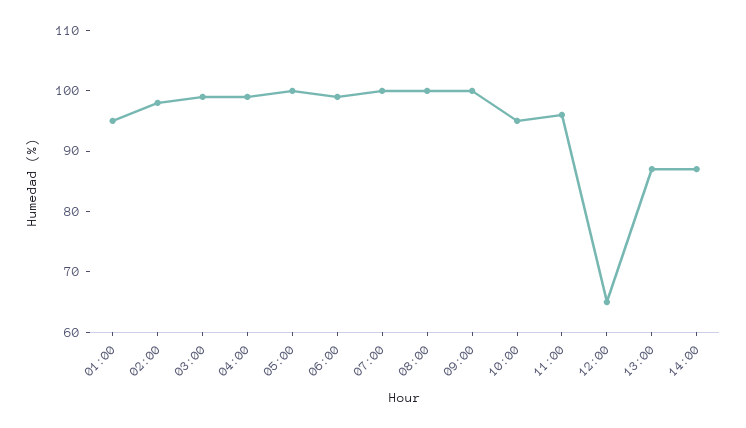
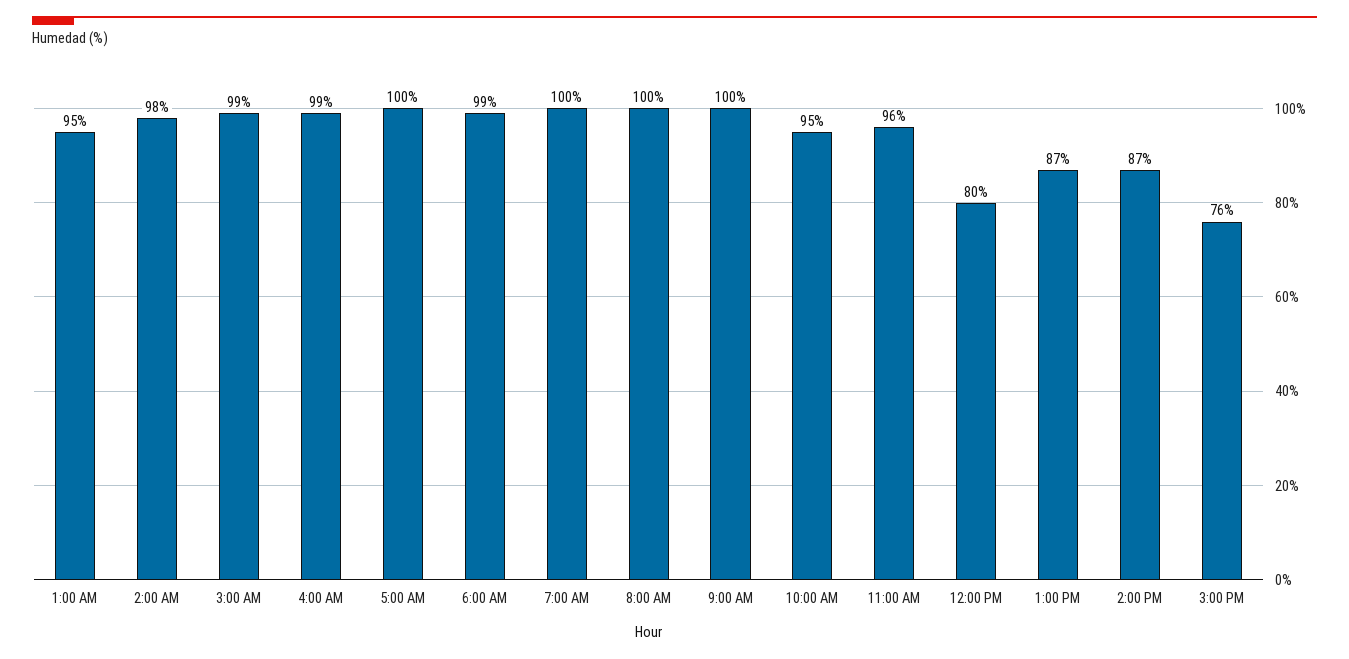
12:00: 65 -> 80
3:00 PM: none -> 76

